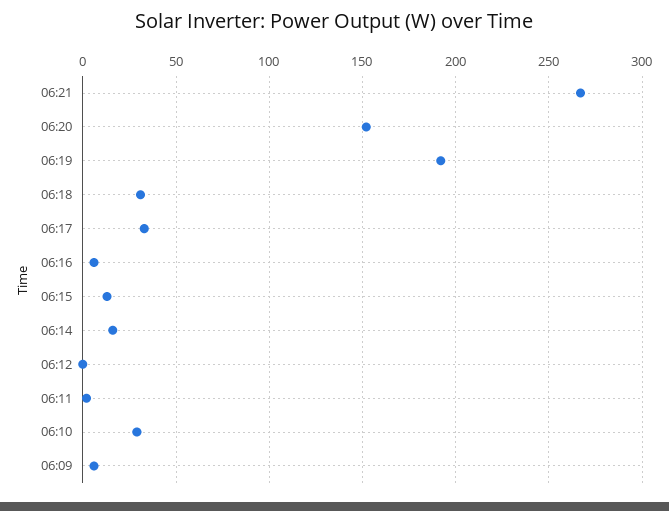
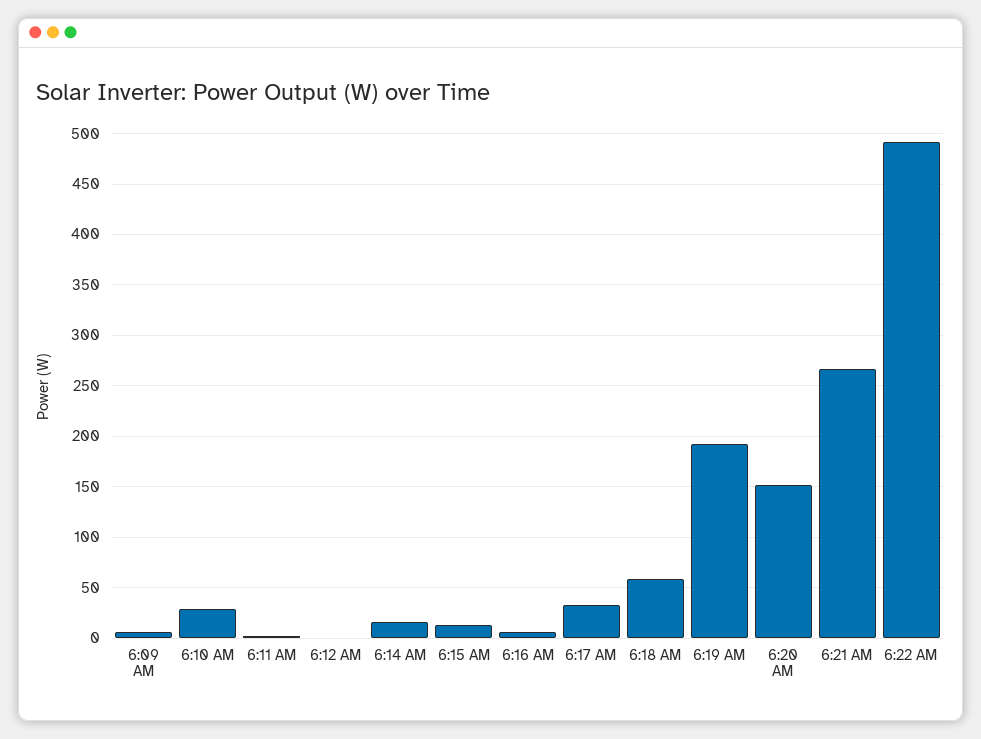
06:18: 30 -> 60
6:22 AM: none -> 490

